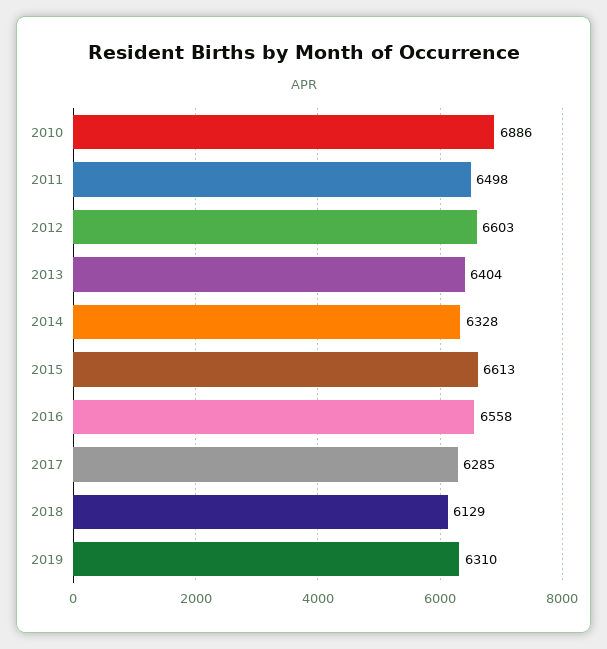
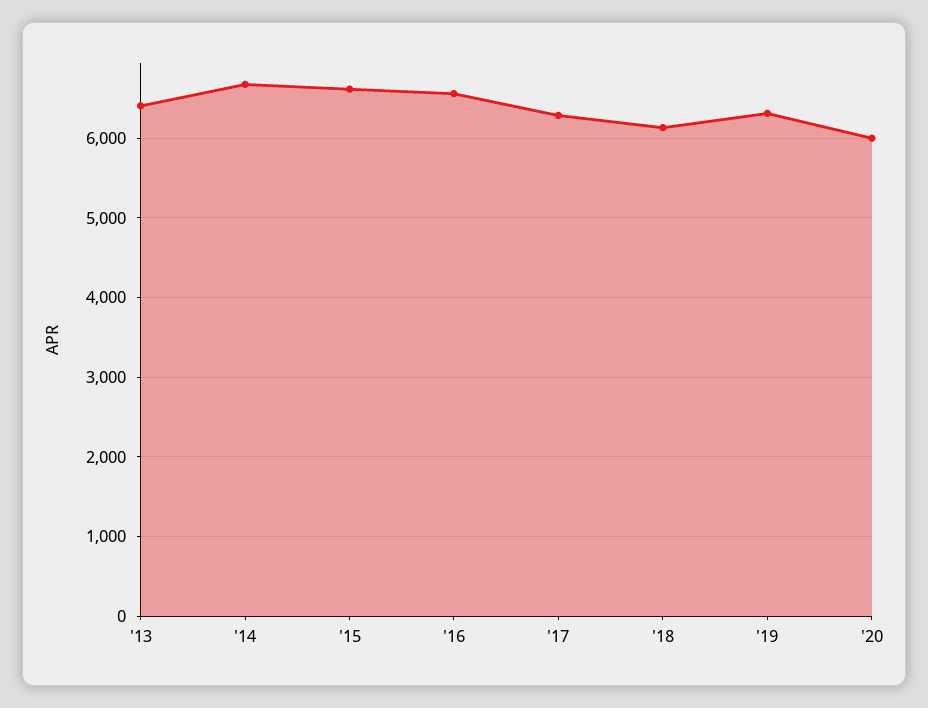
2010: 6886 -> none
2011: 6498 -> none
2012: 6603 -> none
2014: 6328 -> 6700
'20: none -> 6000

